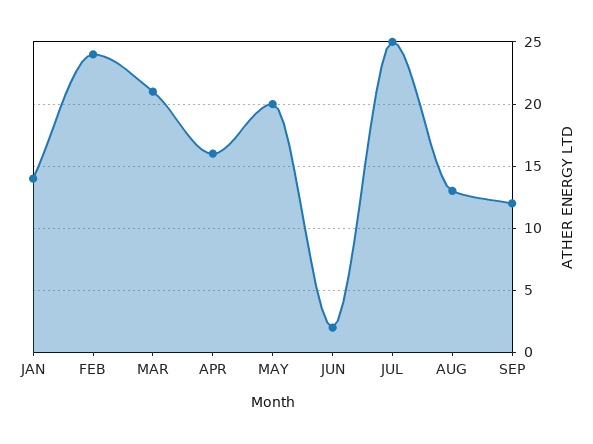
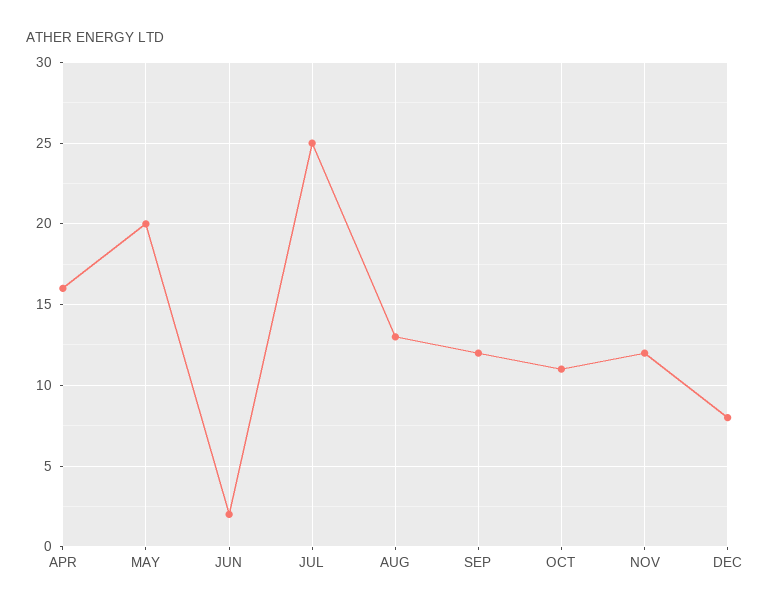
JAN: 14 -> none
FEB: 24 -> none
MAR: 21 -> none
OCT: none -> 11
NOV: none -> 12
DEC: none -> 8

